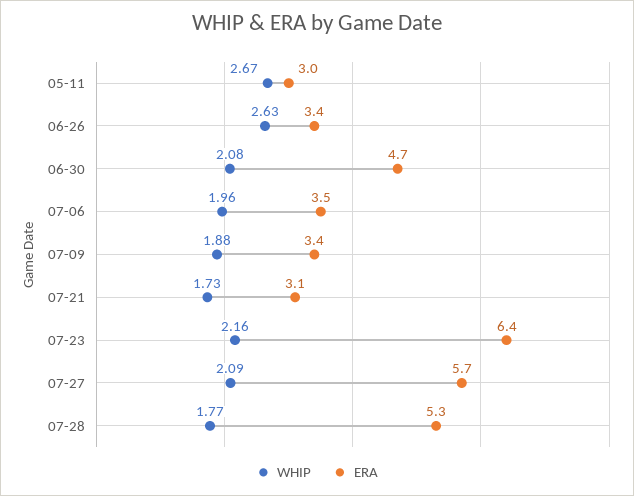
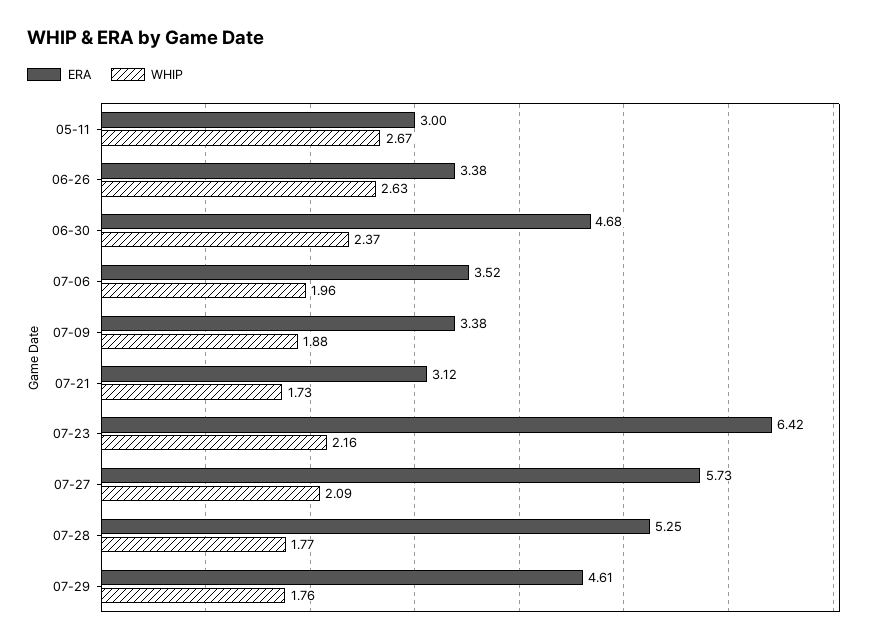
WHIP, 06-30: 2.08 -> 2.37
ERA, 07-29: none -> 4.61
WHIP, 07-29: none -> 1.76

